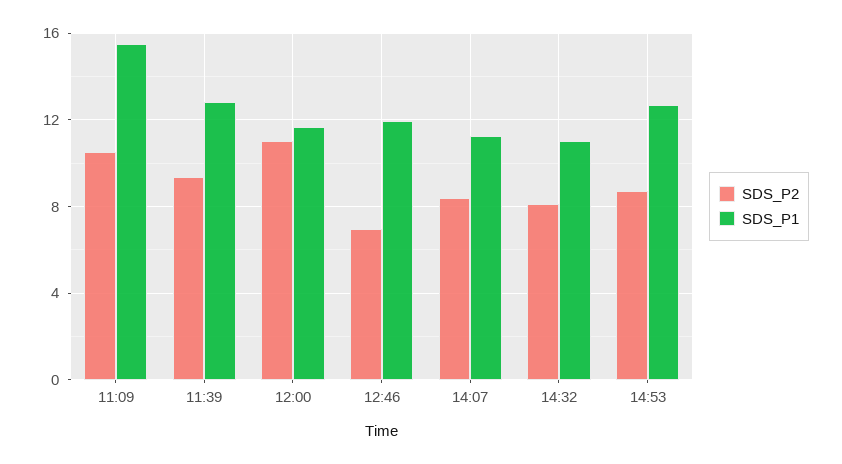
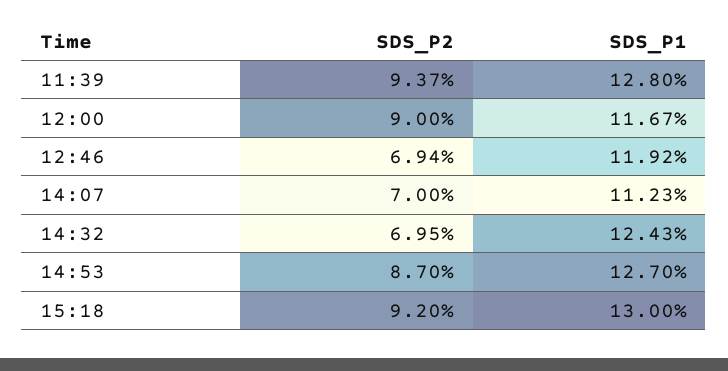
SDS_P2, 11:09: 10.5 -> none
SDS_P1, 11:09: 15.5 -> none
SDS_P2, 12:00: 11 -> 9
SDS_P2, 14:07: 8.5 -> 7
SDS_P2, 14:32: 8 -> 6.95
SDS_P1, 14:32: 11 -> 12.43
SDS_P2, 15:18: none -> 9.2
SDS_P1, 15:18: none -> 13

